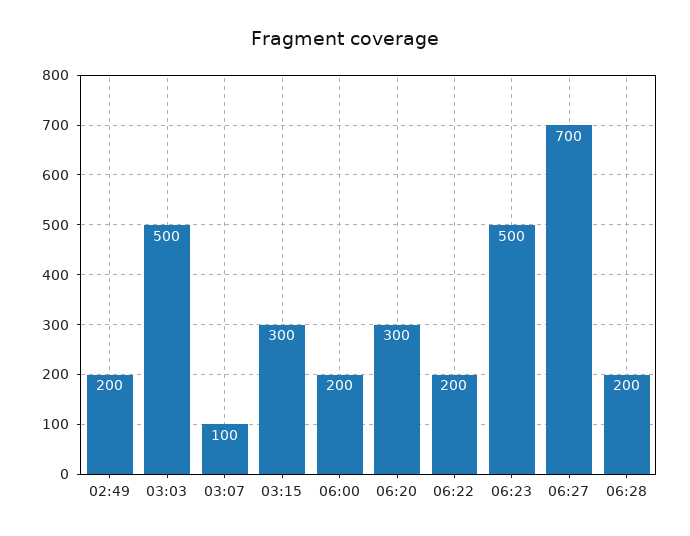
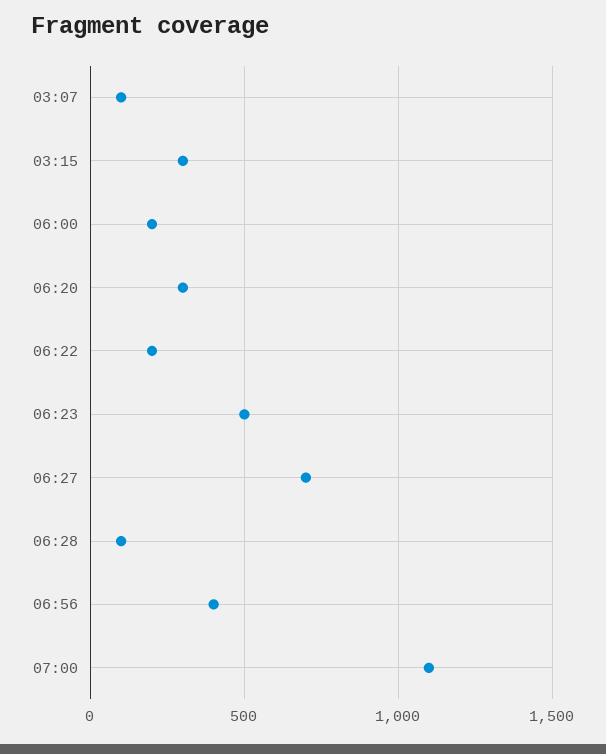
02:49: 200 -> none
03:03: 500 -> none
06:28: 200 -> 100
06:56: none -> 400
07:00: none -> 1100

